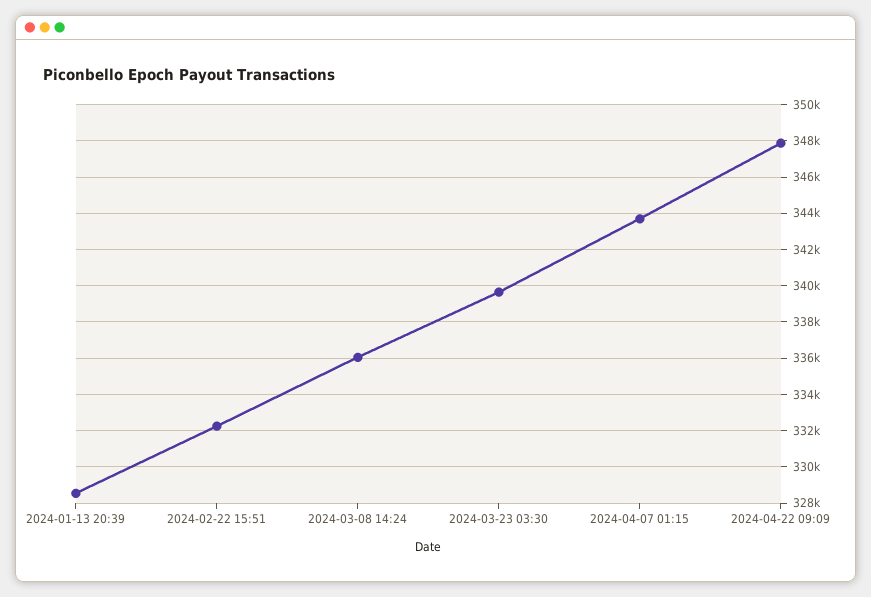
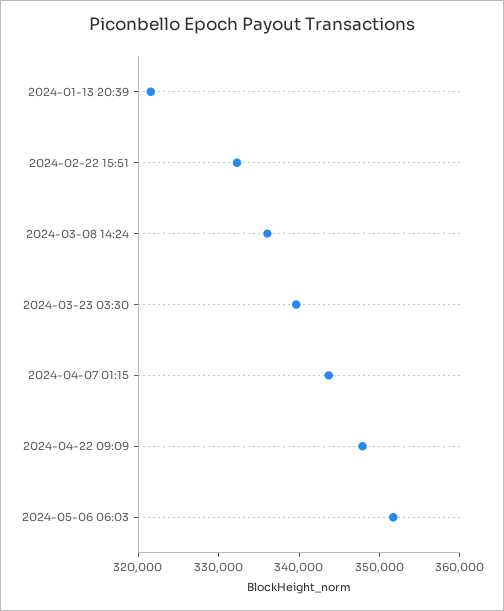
2024-01-13 20:39: 328500 -> 322000
2024-05-06 06:03: none -> 352000

